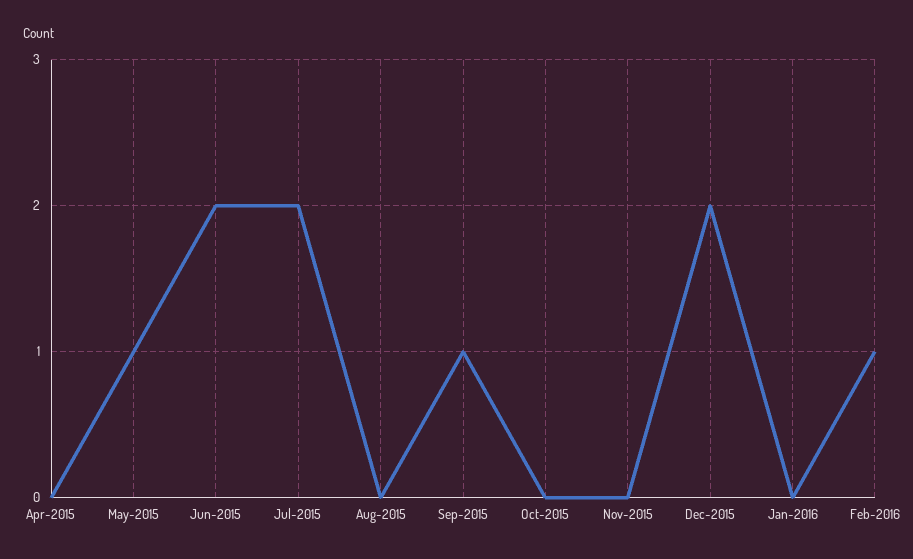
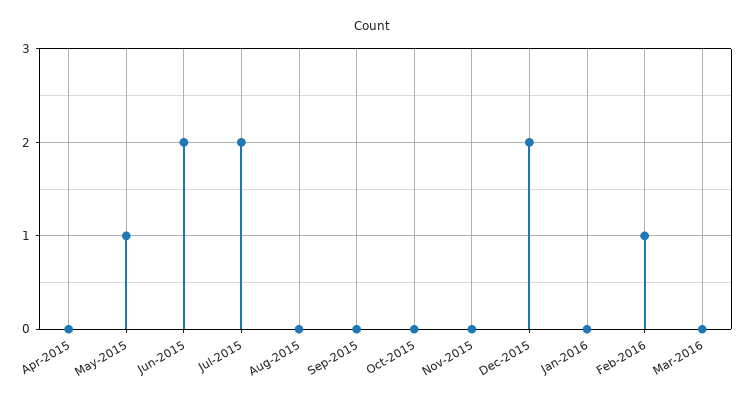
Sep-2015: 1 -> 0
Mar-2016: none -> 0

